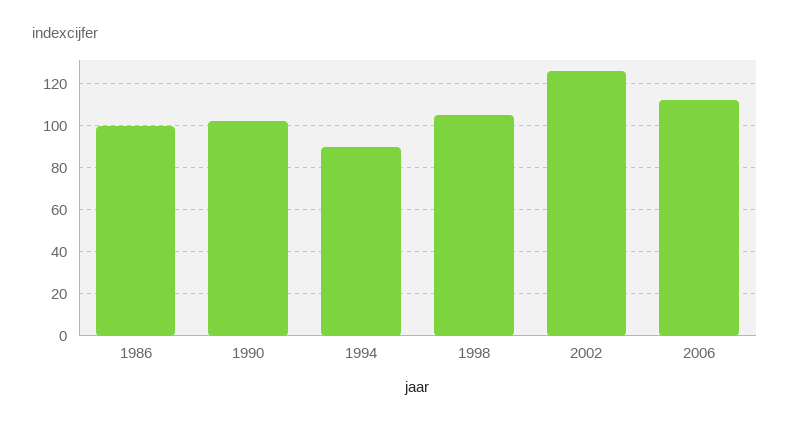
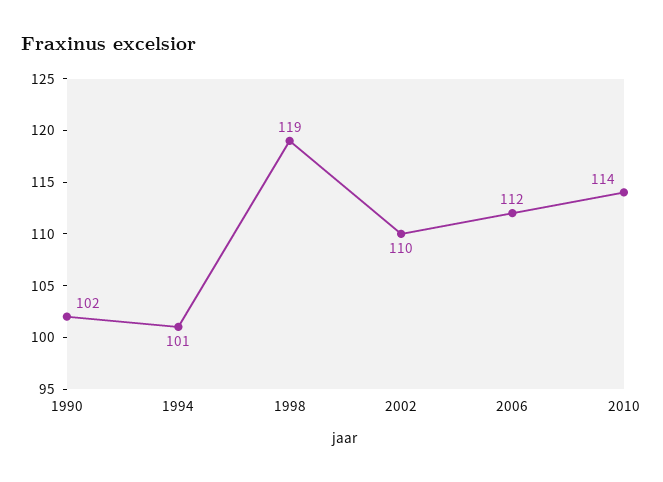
1986: 100 -> none
1994: 90 -> 101
1998: 105 -> 119
2002: 125 -> 110
2010: none -> 114

